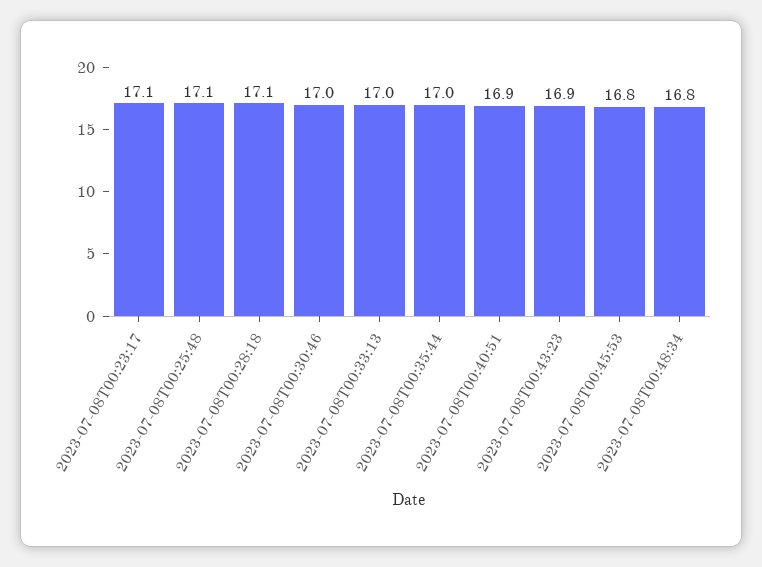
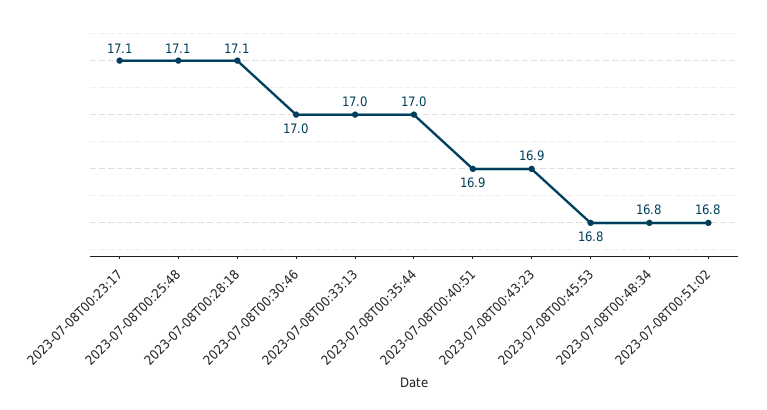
2023-07-08T00:51:02: none -> 16.8

